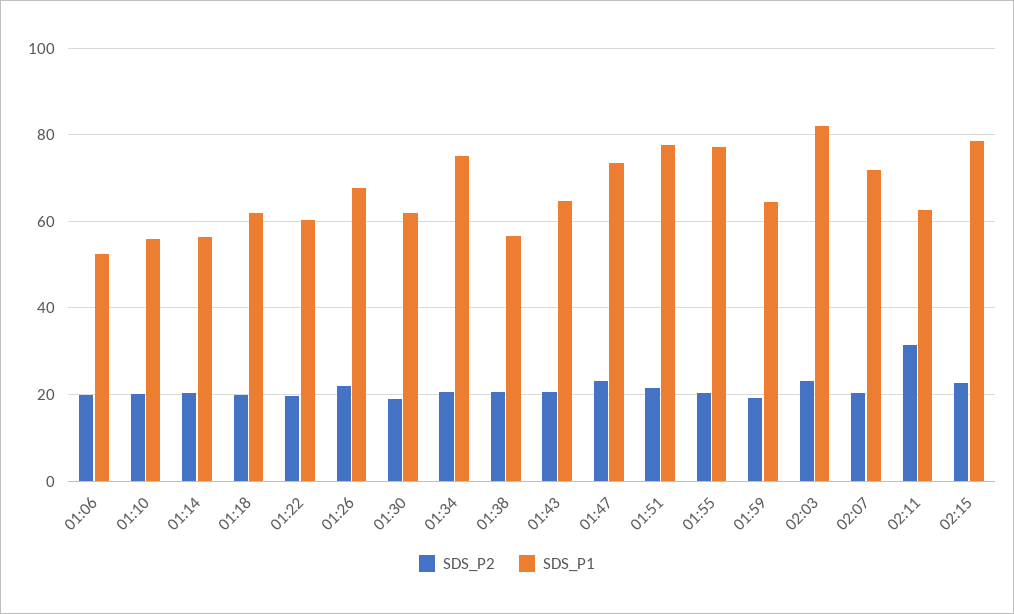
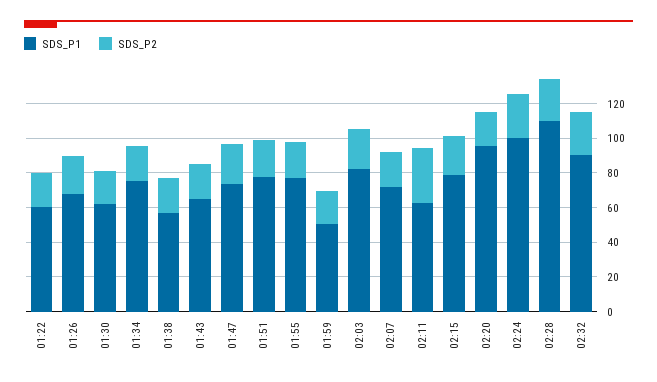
SDS_P2, 01:06: 20 -> none
SDS_P1, 01:06: 52 -> none
SDS_P2, 01:10: 20 -> none
SDS_P1, 01:10: 56 -> none
SDS_P2, 01:14: 20 -> none
SDS_P1, 01:14: 56 -> none
SDS_P2, 01:18: 20 -> none
SDS_P1, 01:18: 62 -> none
SDS_P1, 01:59: 64 -> 50
SDS_P1, 02:20: none -> 95
SDS_P2, 02:20: none -> 20
SDS_P1, 02:24: none -> 100
SDS_P2, 02:24: none -> 25
SDS_P1, 02:28: none -> 110
SDS_P2, 02:28: none -> 25
SDS_P1, 02:32: none -> 90
SDS_P2, 02:32: none -> 25

